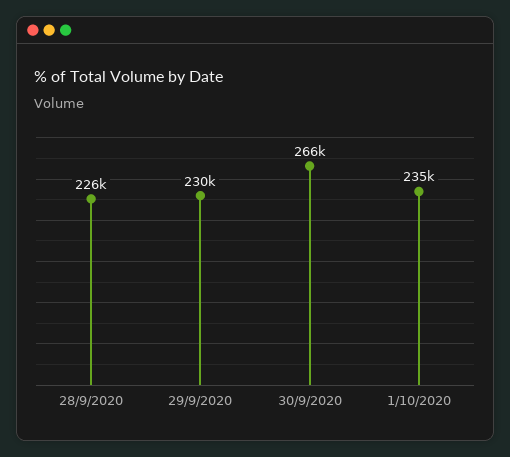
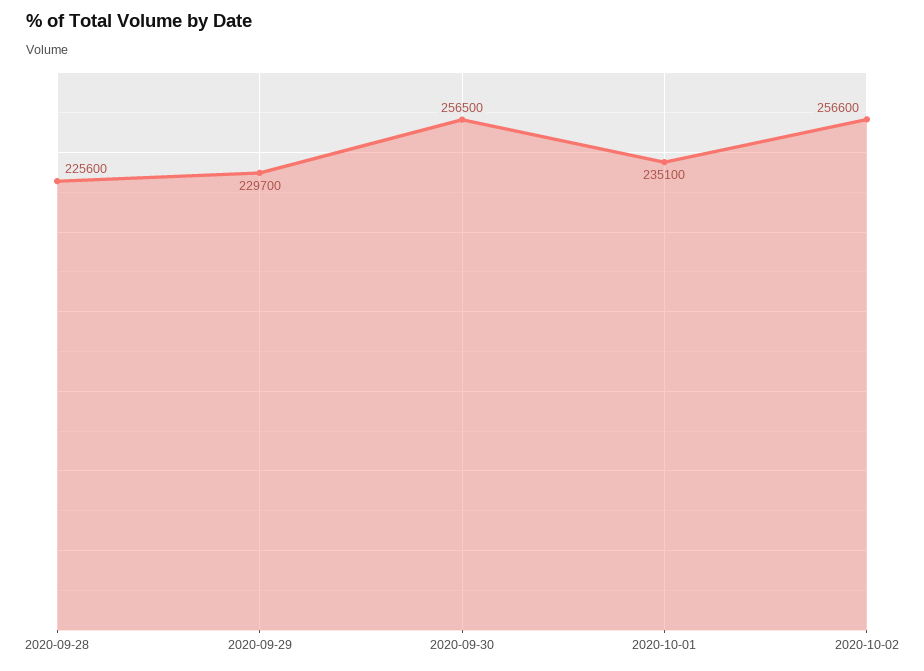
30/9/2020: 266000 -> 256500
2020-10-02: none -> 256600

